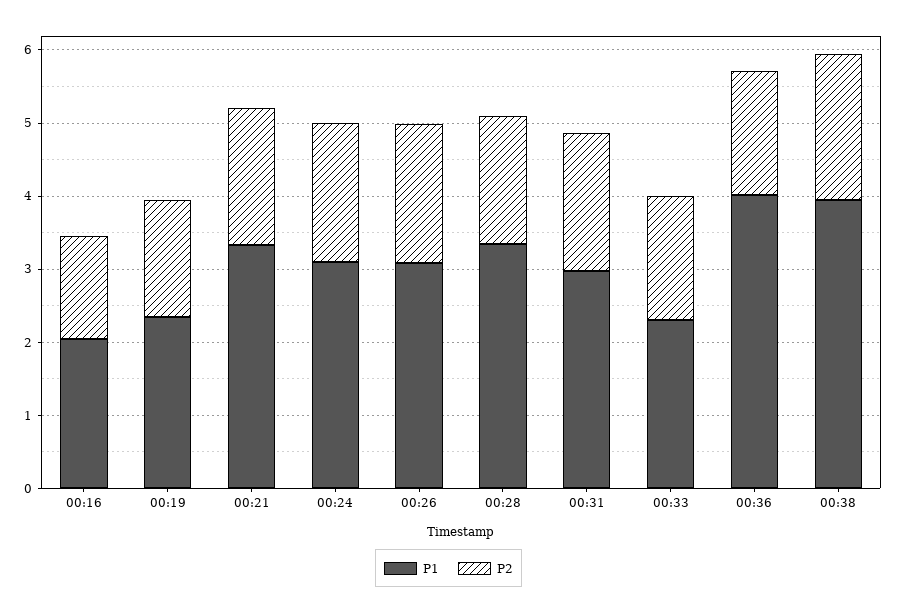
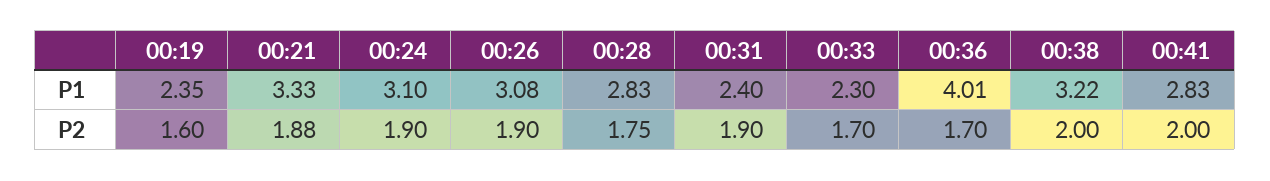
P1, 00:16: 2 -> none
P2, 00:16: 1.4 -> none
P1, 00:28: 3.4 -> 2.83
P1, 00:31: 3 -> 2.4
P1, 00:38: 4 -> 3.22
P1, 00:41: none -> 2.83
P2, 00:41: none -> 2

